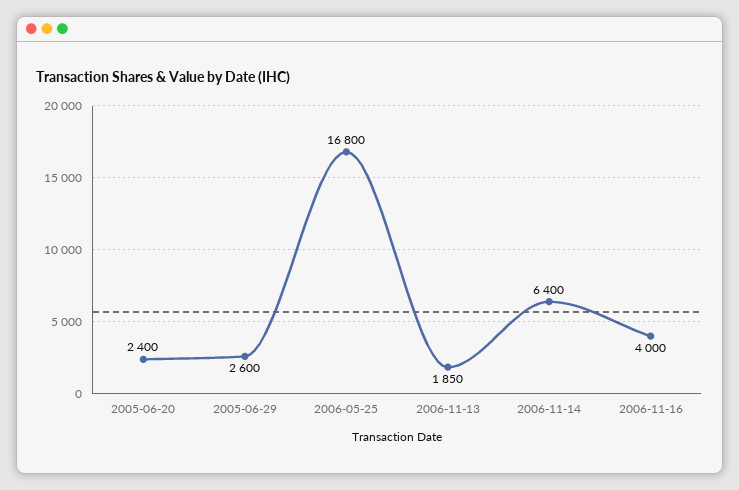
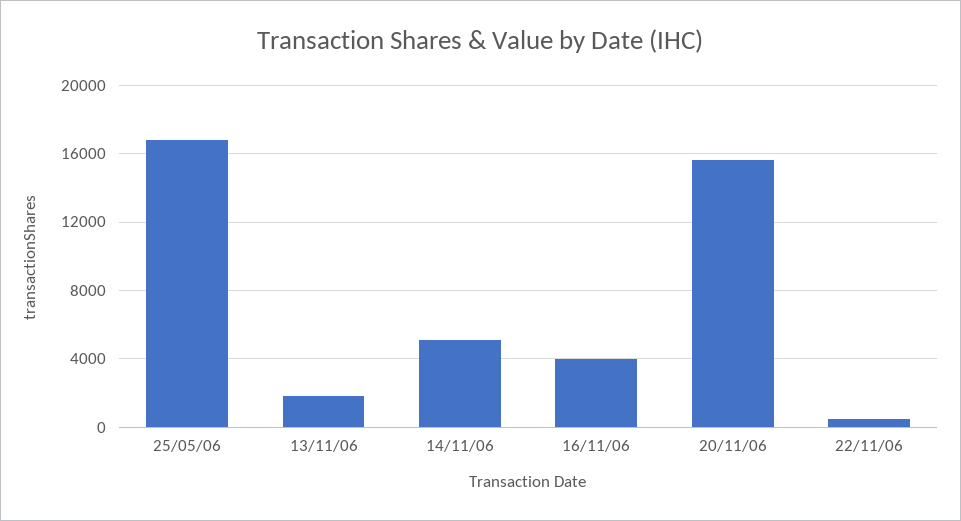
2005-06-20: 2400 -> none
2005-06-29: 2600 -> none
2006-11-14: 6400 -> 5000
20/11/06: none -> 15500
22/11/06: none -> 500

